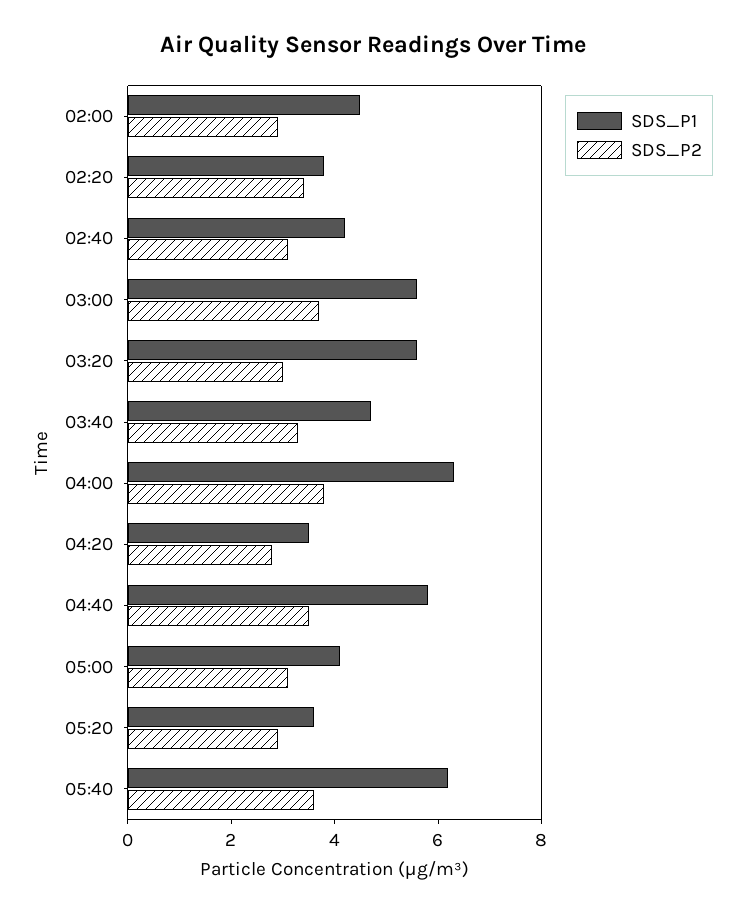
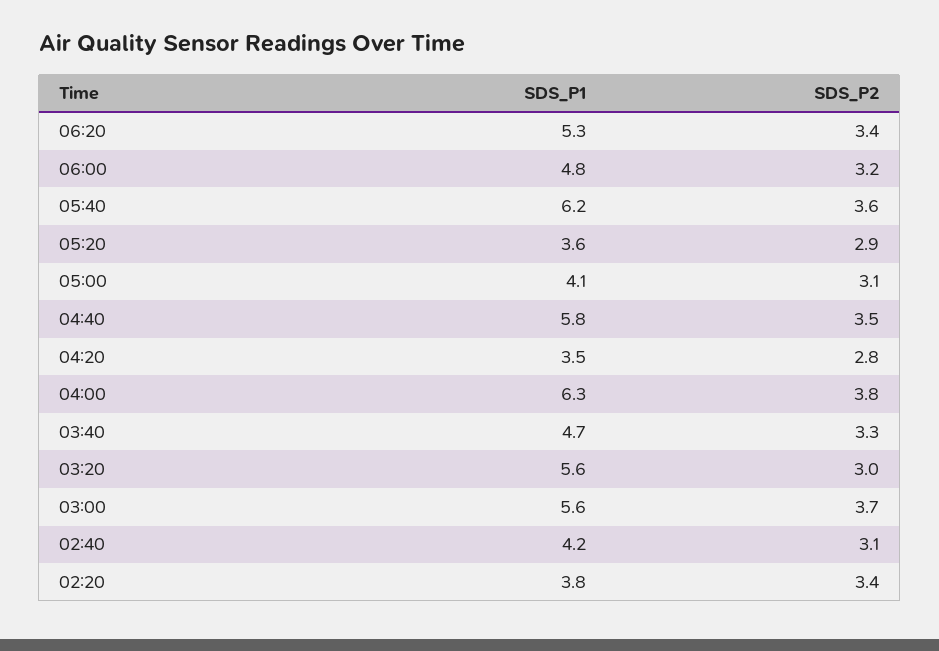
SDS_P1, 02:00: 4.5 -> none
SDS_P2, 02:00: 3 -> none
SDS_P1, 06:20: none -> 5.3
SDS_P2, 06:20: none -> 3.4
SDS_P1, 06:00: none -> 4.8
SDS_P2, 06:00: none -> 3.2

